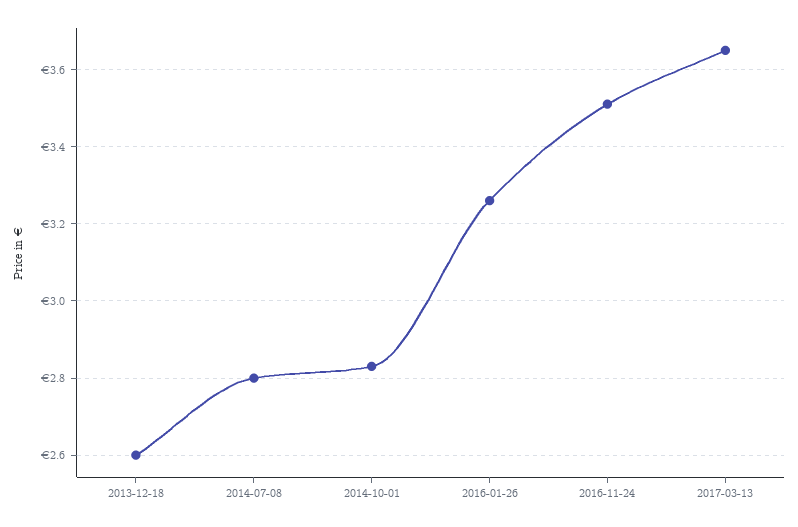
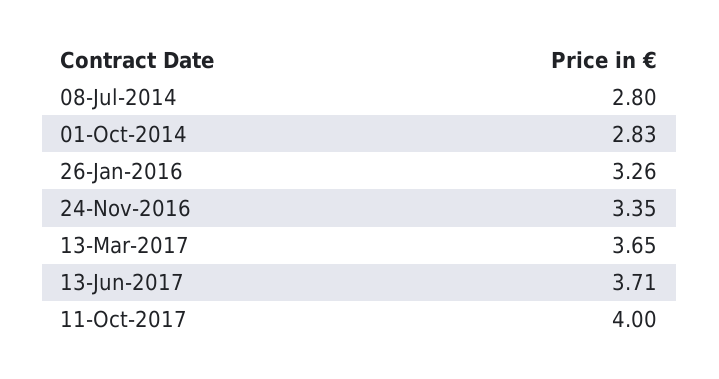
2013-12-18: 2.6 -> none
2016-11-24: 3.5 -> 3.35
13-Jun-2017: none -> 3.71
11-Oct-2017: none -> 4

